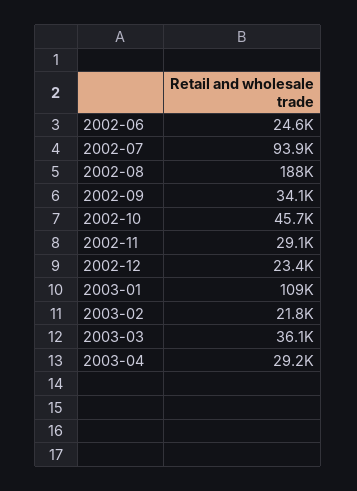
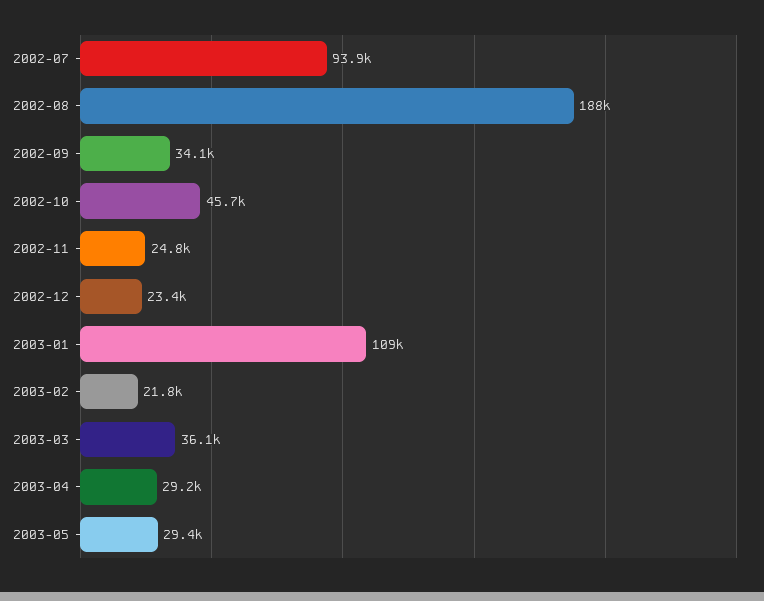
2002-06: 24600 -> none
2002-11: 29100 -> 24800
2003-05: none -> 29400

